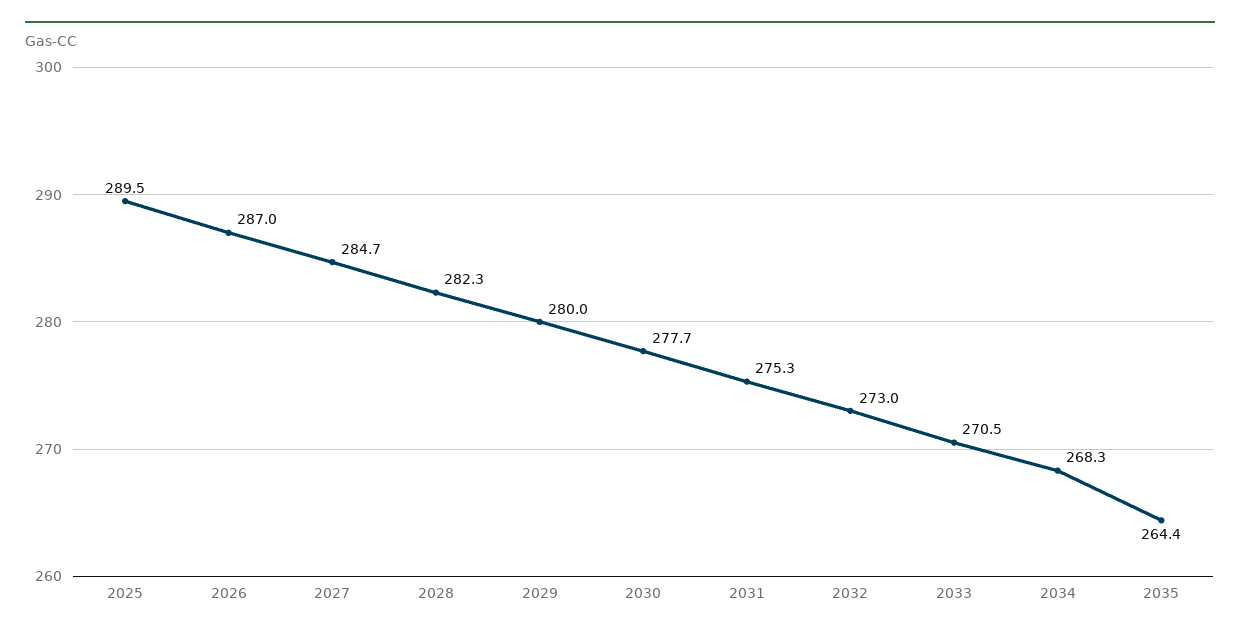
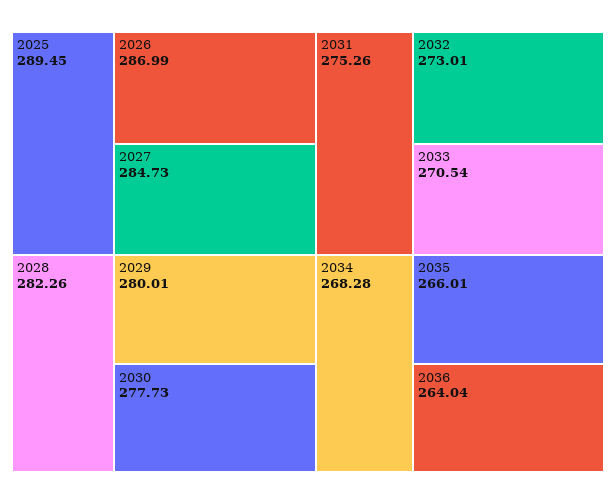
2035: 264.4 -> 266.01
2036: none -> 264.04

